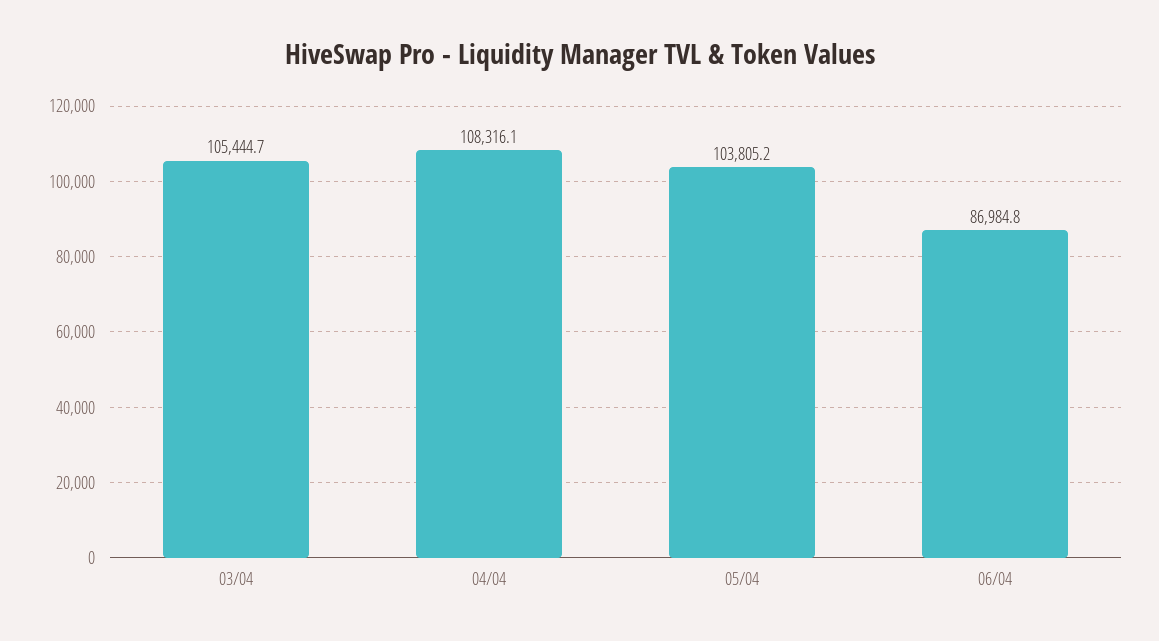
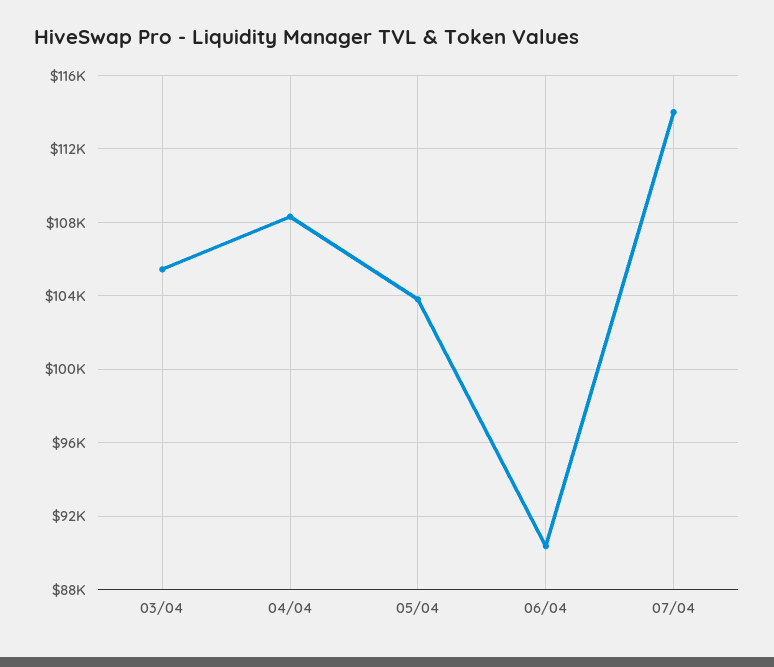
06/04: 86984.8 -> 90500
07/04: none -> 114000

